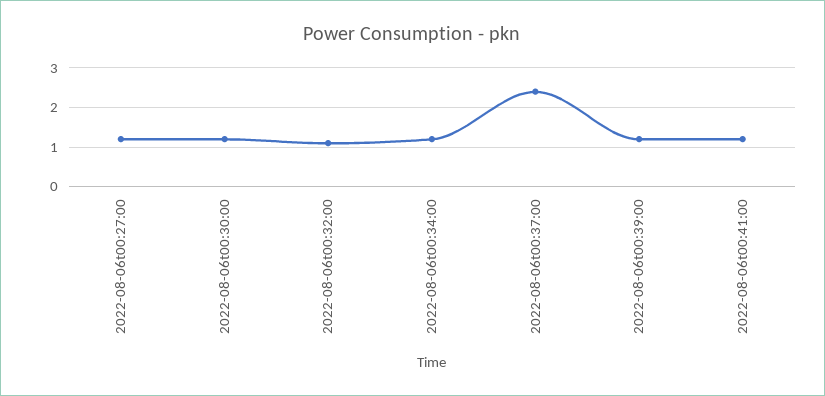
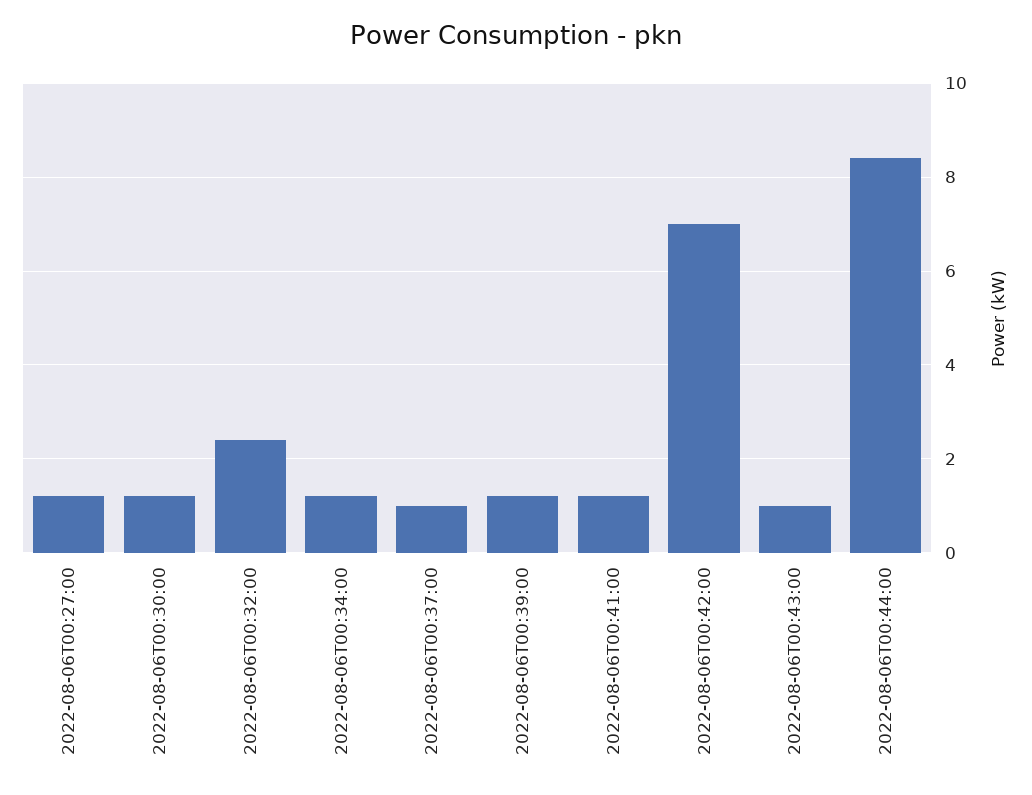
2022-08-06t00:32:00: 1 -> 2.5
2022-08-06t00:37:00: 2.5 -> 1
2022-08-06T00:42:00: none -> 7
2022-08-06T00:43:00: none -> 1
2022-08-06T00:44:00: none -> 8.5

